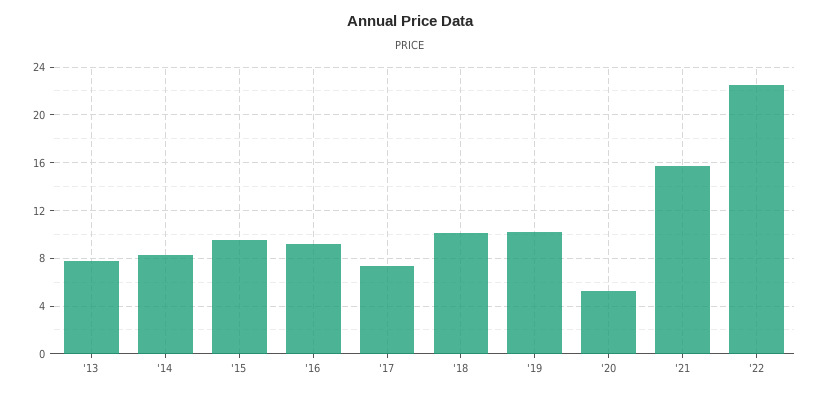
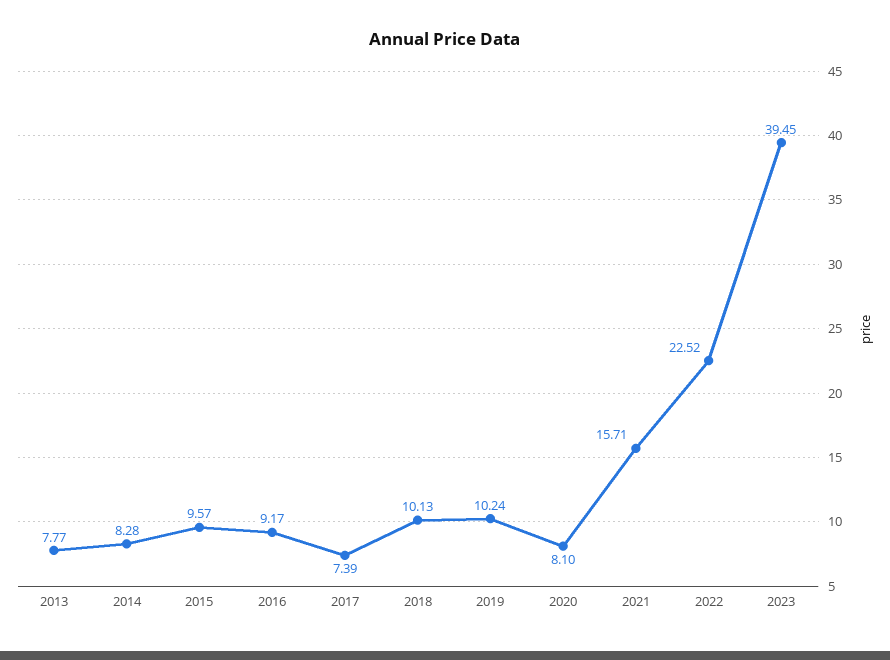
'20: 5 -> 8.1
2023: none -> 39.45

